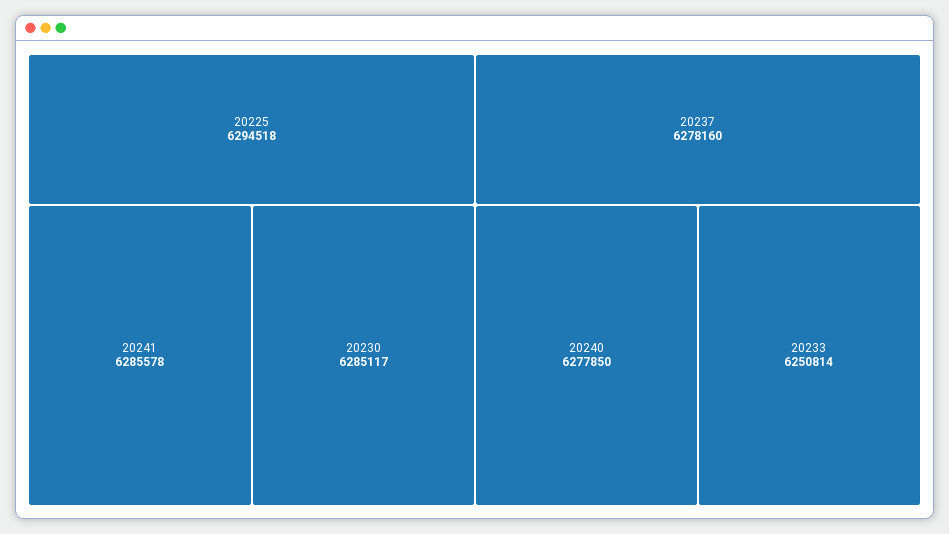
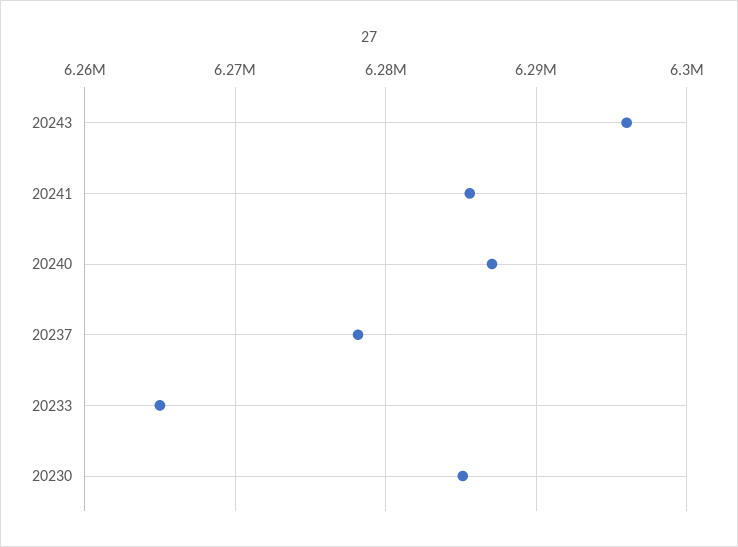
20225: 6294518 -> none
20240: 6277850 -> 6287000
20233: 6250814 -> 6265000
20243: none -> 6296000

